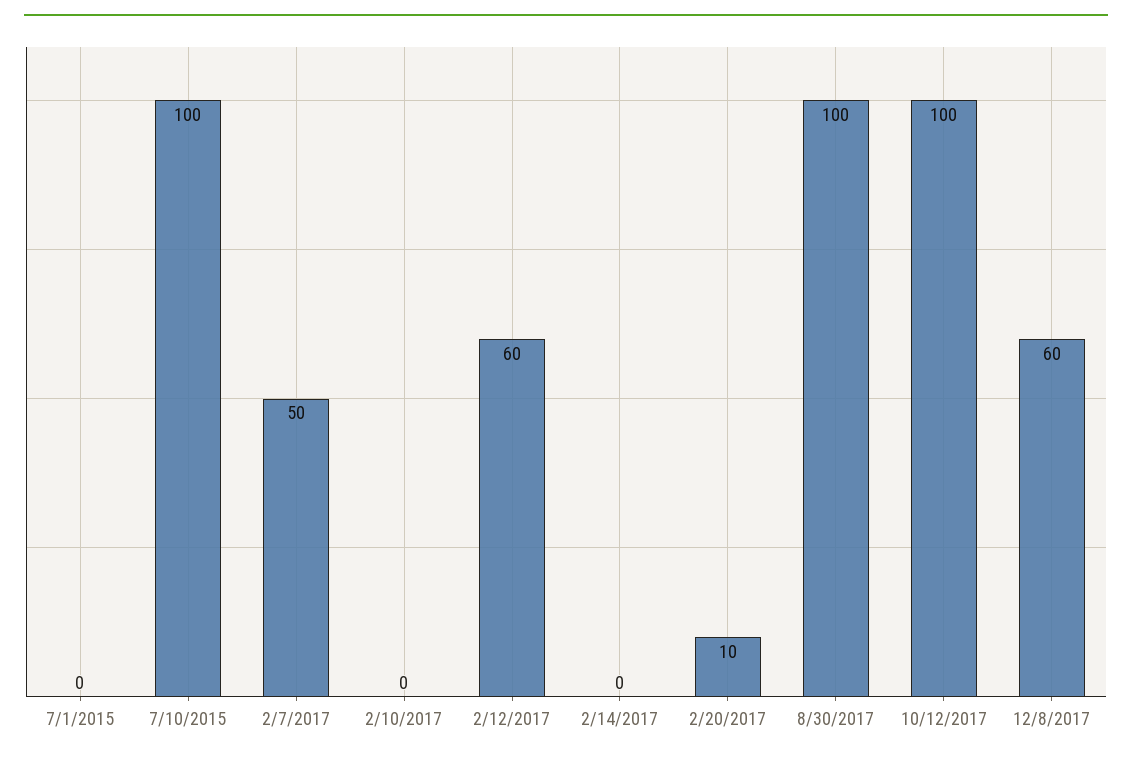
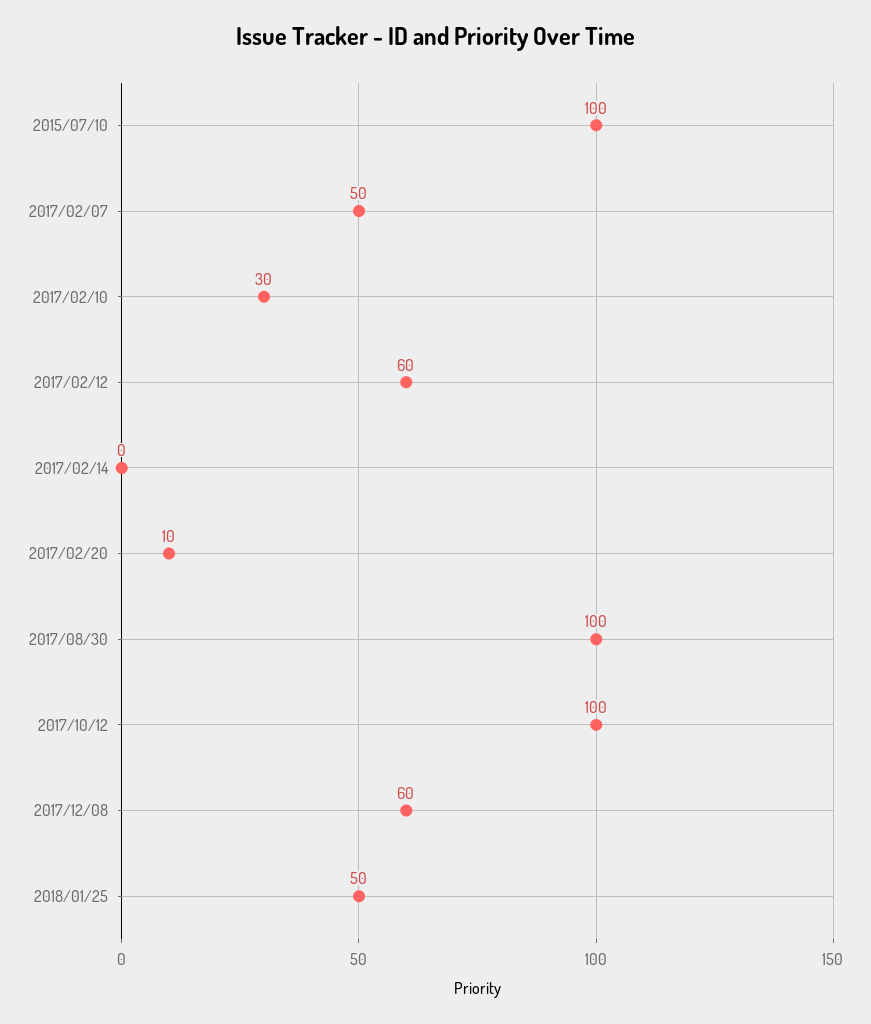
7/1/2015: 0 -> none
2/10/2017: 0 -> 30
2018/01/25: none -> 50

